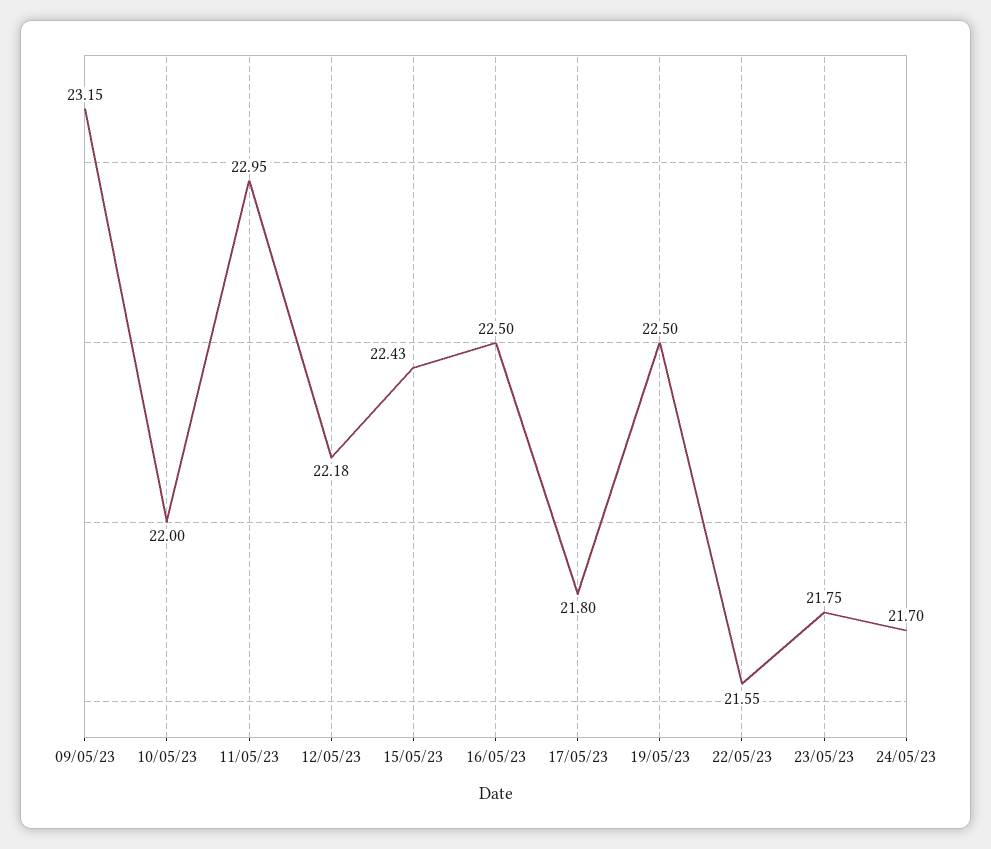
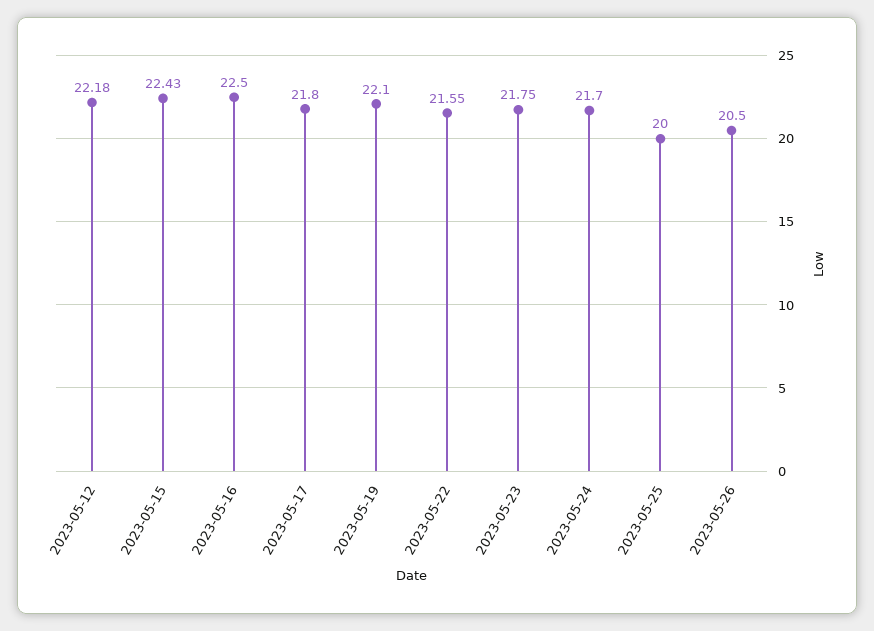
09/05/23: 23.15 -> none
10/05/23: 22 -> none
11/05/23: 22.95 -> none
19/05/23: 22.5 -> 22.1
2023-05-25: none -> 20
2023-05-26: none -> 20.5

